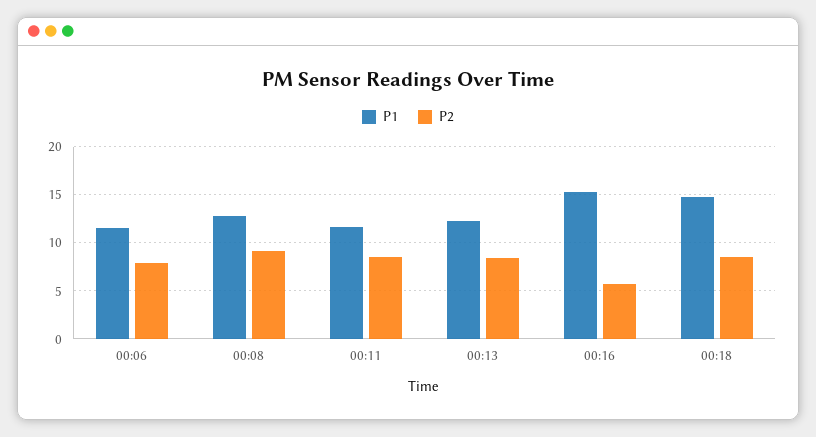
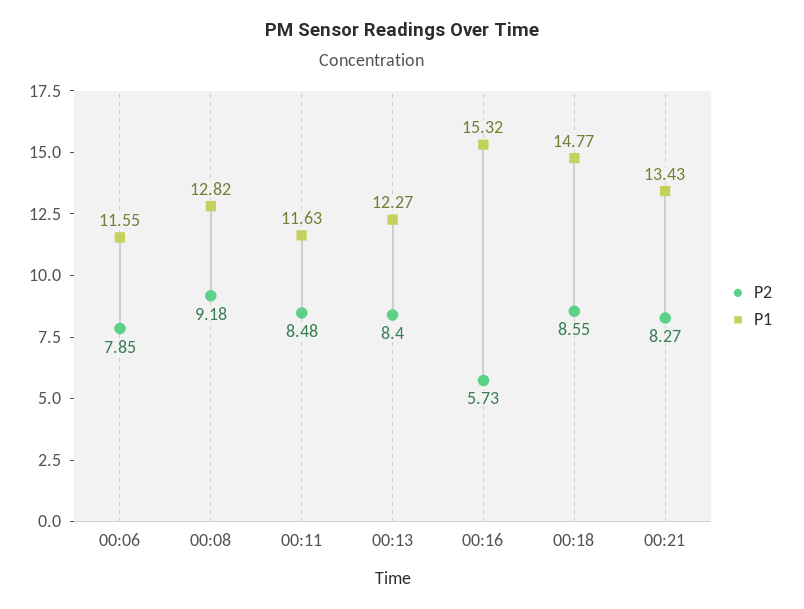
P2, 00:21: none -> 8.27
P1, 00:21: none -> 13.43

